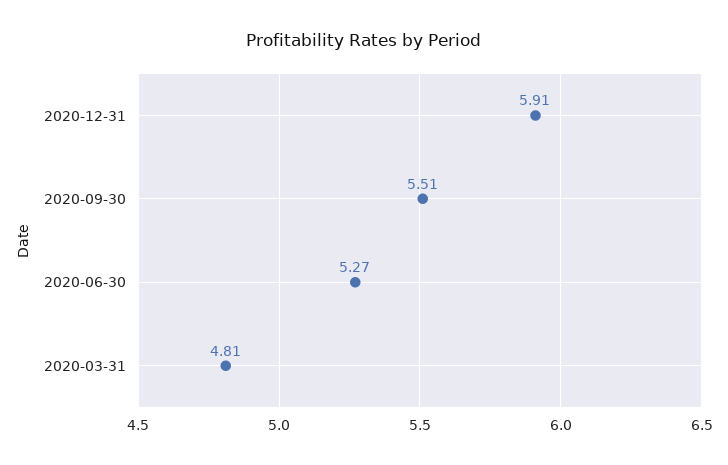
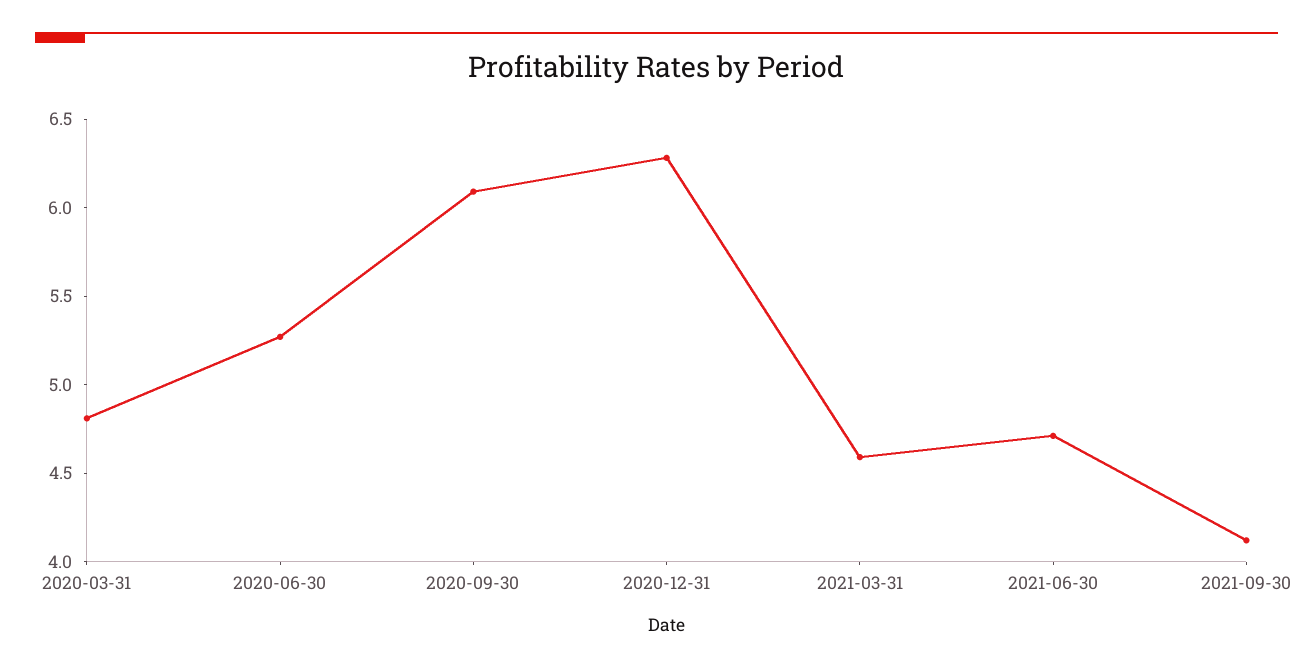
2020-12-31: 5.91 -> 6.3
2020-09-30: 5.51 -> 6.1
2021-03-31: none -> 4.6
2021-06-30: none -> 4.7
2021-09-30: none -> 4.1

